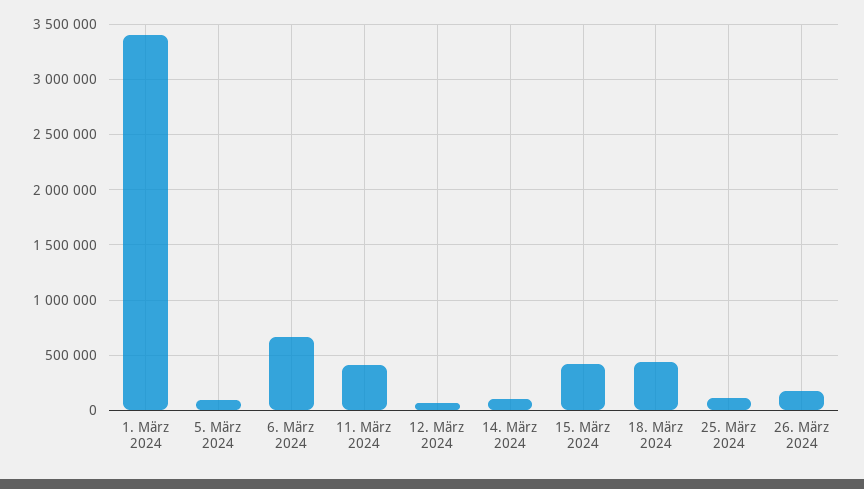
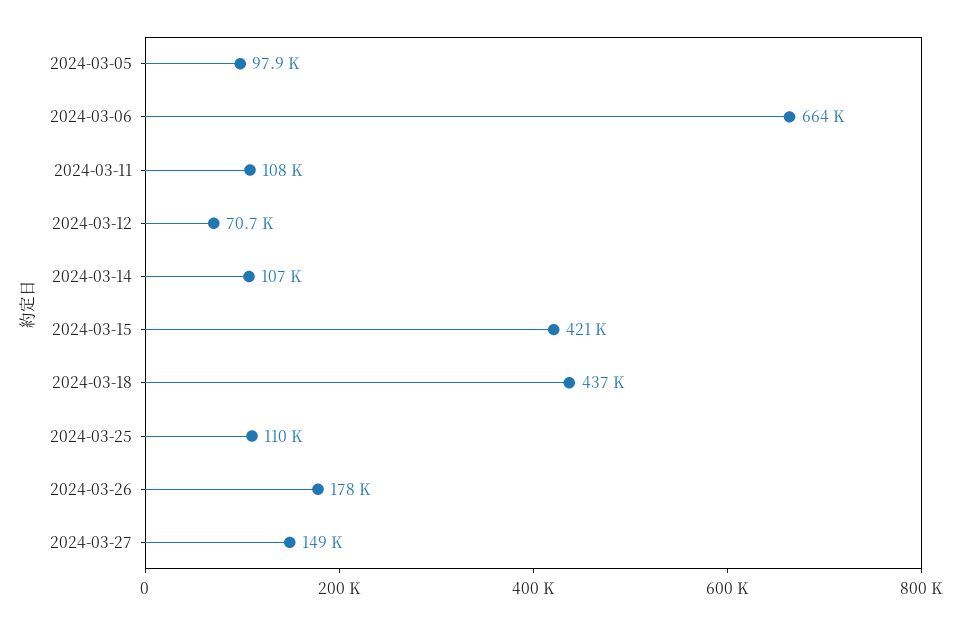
1. März 2024: 3400000 -> none
11. März 2024: 400000 -> 108000
2024-03-27: none -> 149000

